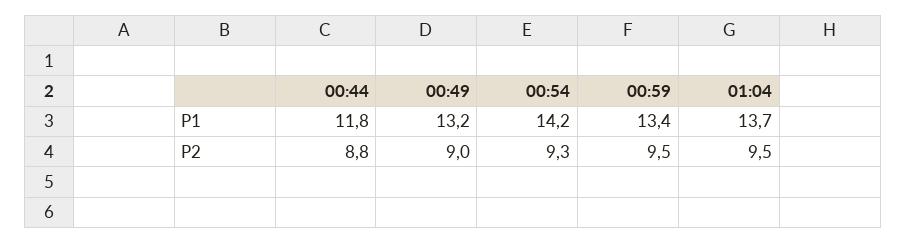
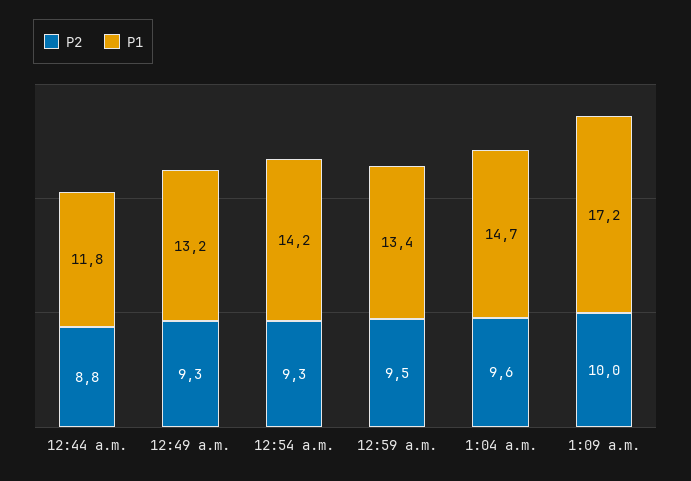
P1, 01:04: 13.7 -> 14.7
P2, 00:49: 9 -> 9.3
P2, 01:04: 9.5 -> 9.6
P2, 1:09 a.m.: none -> 10
P1, 1:09 a.m.: none -> 17.2

